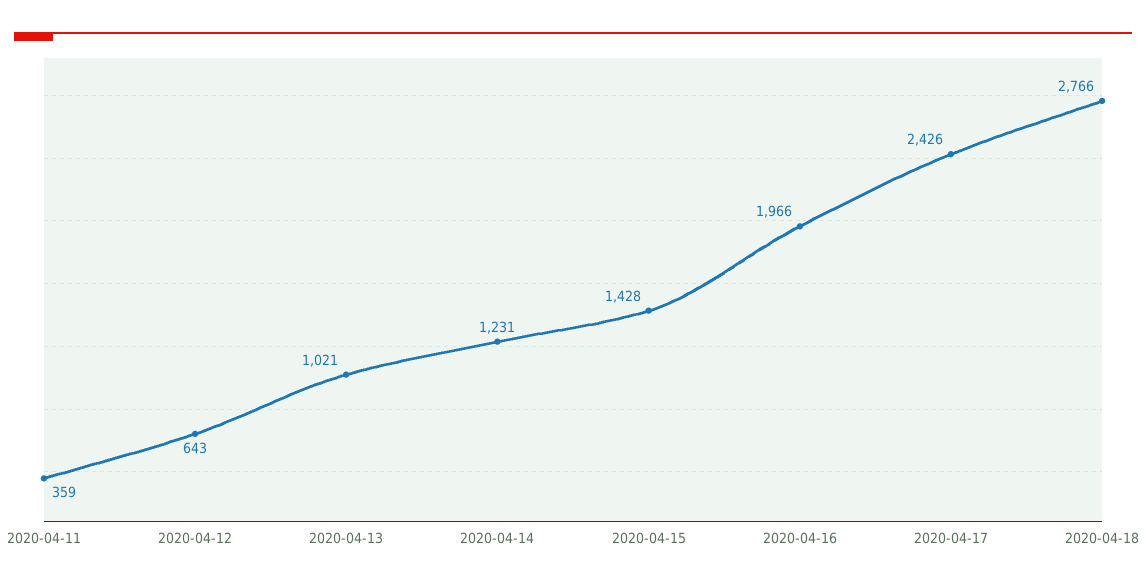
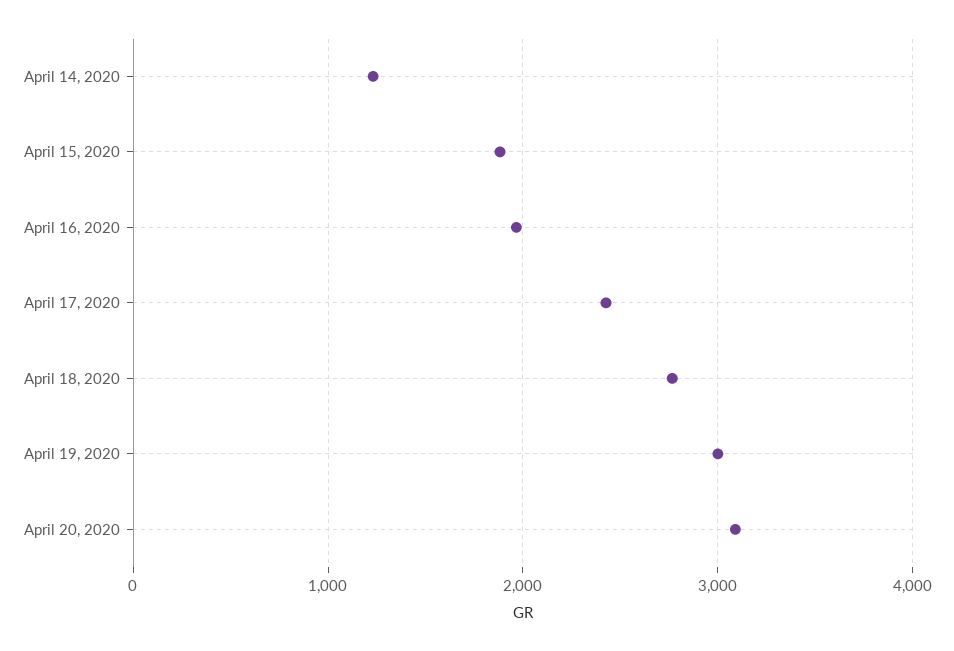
2020-04-11: 359 -> none
2020-04-12: 643 -> none
2020-04-13: 1021 -> none
2020-04-15: 1428 -> 1900
April 19, 2020: none -> 3000
April 20, 2020: none -> 3100

